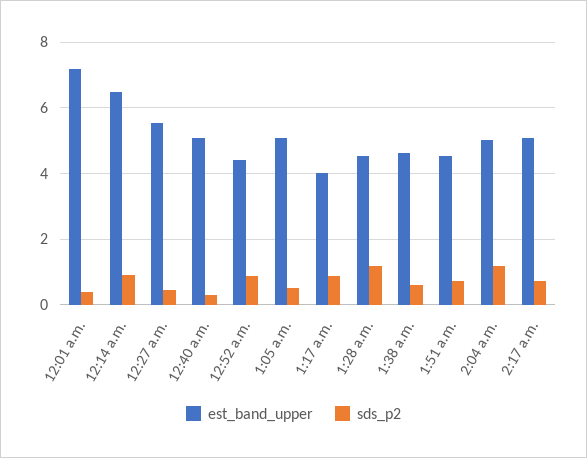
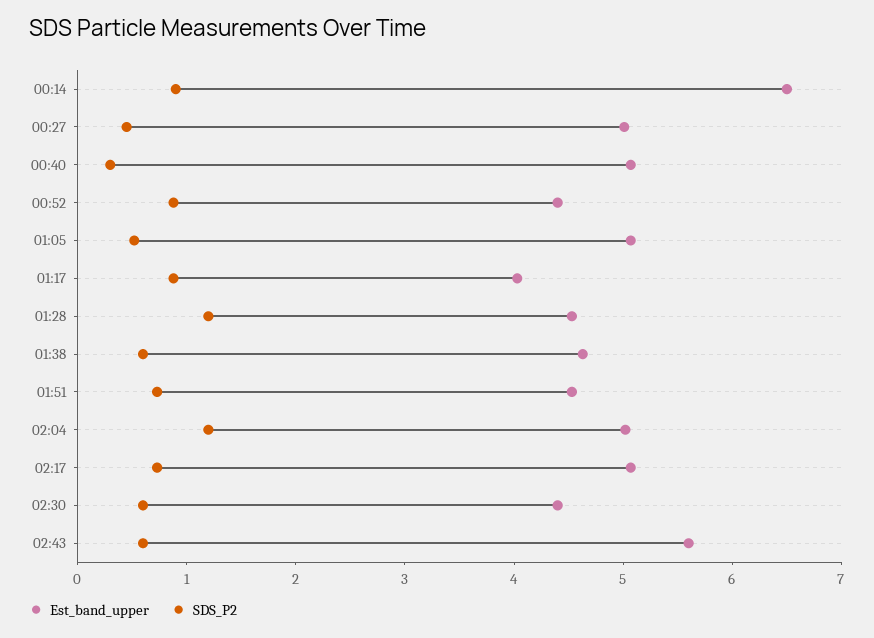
est_band_upper, 12:01 a.m.: 7.2 -> none
sds_p2, 12:01 a.m.: 0.4 -> none
est_band_upper, 12:27 a.m.: 5.6 -> 5
est_band_upper, 02:30: none -> 4.4
sds_p2, 02:30: none -> 0.6
est_band_upper, 02:43: none -> 5.6
sds_p2, 02:43: none -> 0.6

